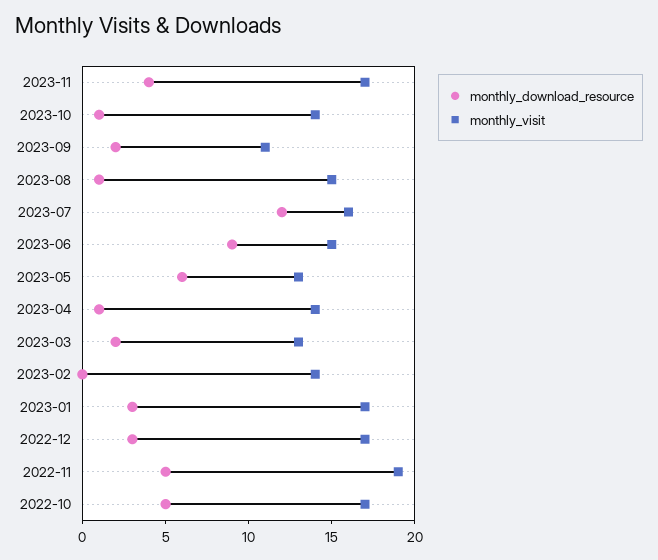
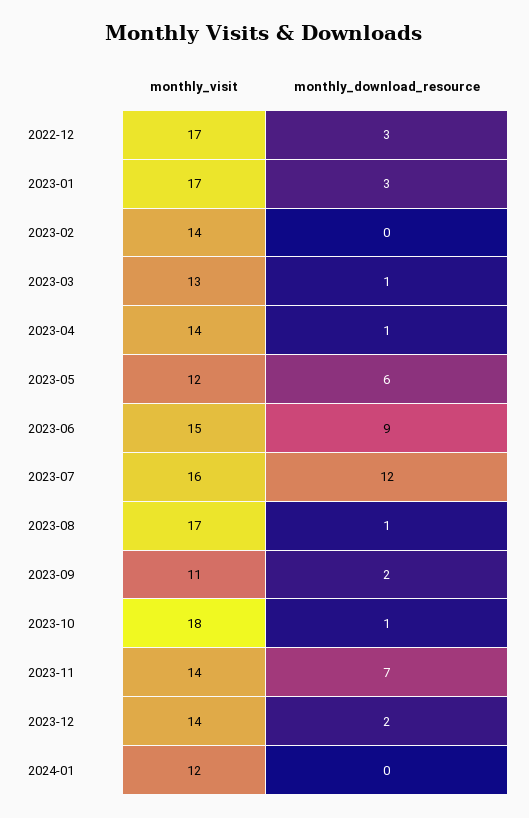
monthly_download_resource, 2023-11: 4 -> 7
monthly_visit, 2023-11: 17 -> 14
monthly_visit, 2023-10: 14 -> 18
monthly_visit, 2023-08: 15 -> 17
monthly_visit, 2023-05: 13 -> 12
monthly_download_resource, 2023-03: 2 -> 1
monthly_download_resource, 2022-11: 5 -> none
monthly_visit, 2022-11: 19 -> none
monthly_download_resource, 2022-10: 5 -> none
monthly_visit, 2022-10: 17 -> none
monthly_visit, 2023-12: none -> 14
monthly_download_resource, 2023-12: none -> 2
monthly_visit, 2024-01: none -> 12
monthly_download_resource, 2024-01: none -> 0

